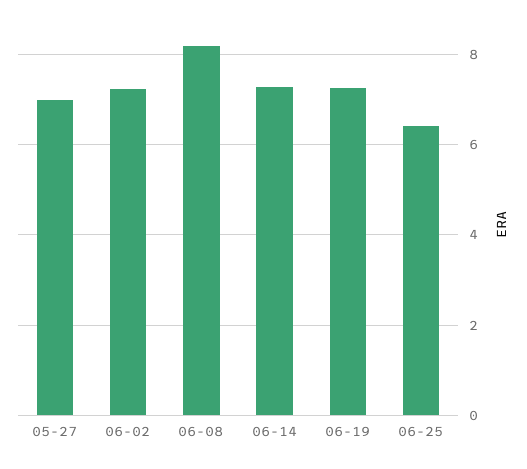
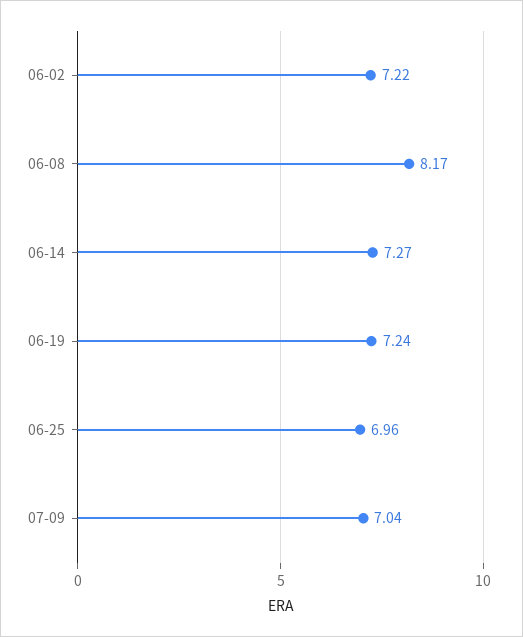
05-27: 7 -> none
06-25: 6.4 -> 6.96
07-09: none -> 7.04

